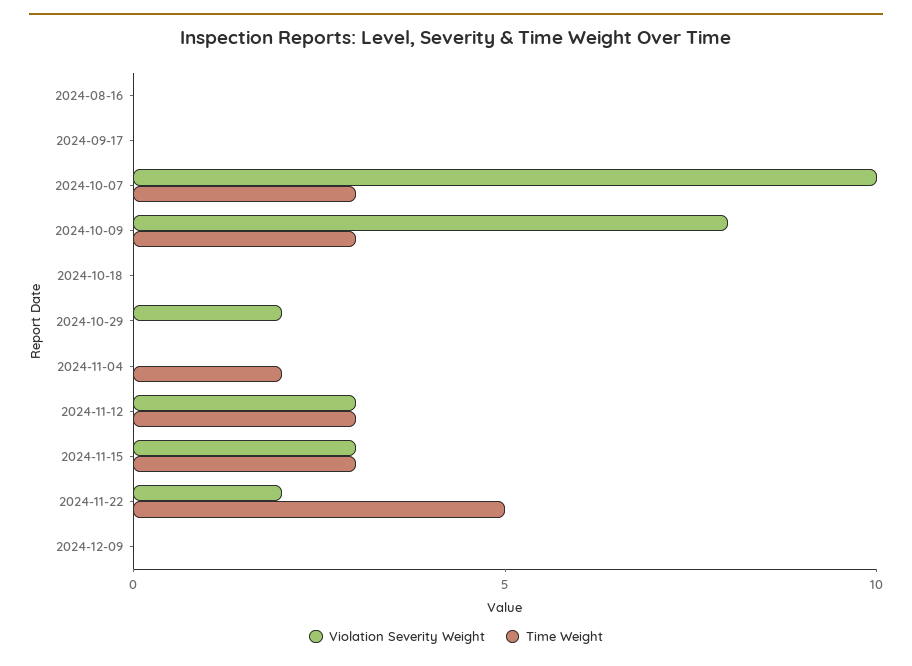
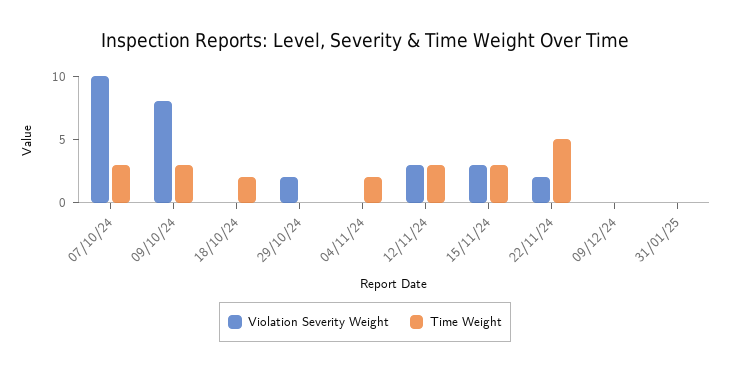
Violation Severity Weight, 2024-08-16: 0 -> none
Time Weight, 2024-08-16: 0 -> none
Violation Severity Weight, 2024-09-17: 0 -> none
Time Weight, 2024-09-17: 0 -> none
Time Weight, 2024-10-18: 0 -> 2
Violation Severity Weight, 31/01/25: none -> 0
Time Weight, 31/01/25: none -> 0

